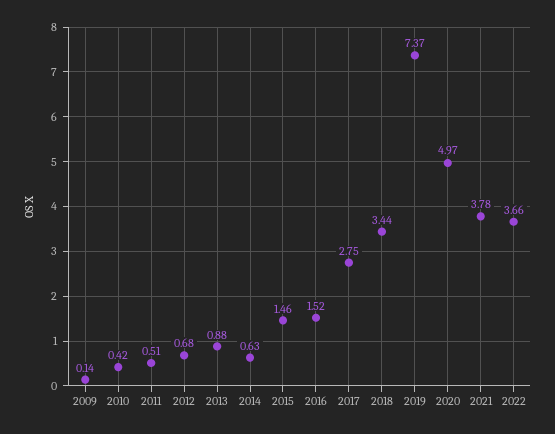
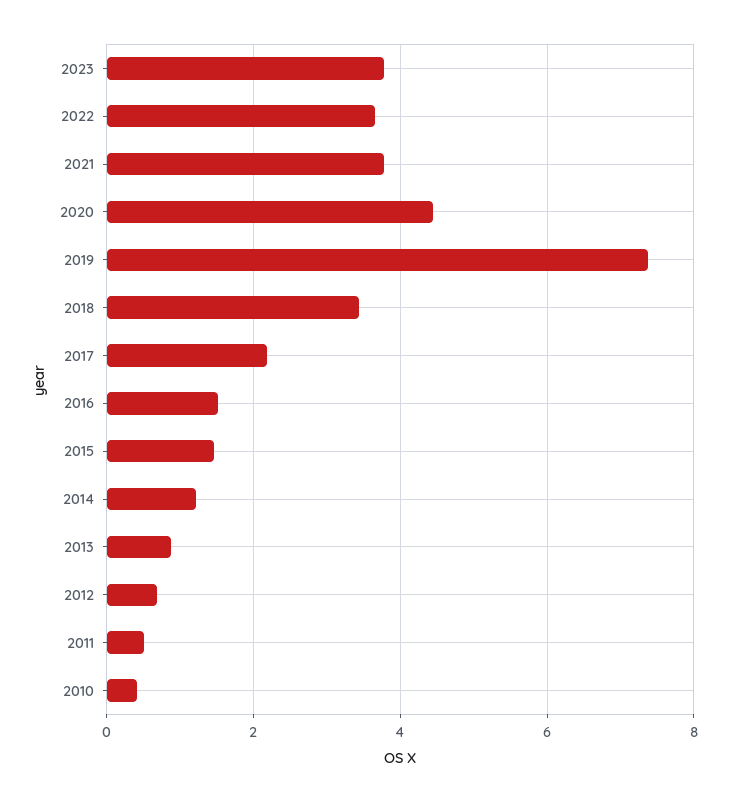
2009: 0.14 -> none
2014: 0.63 -> 1.2
2017: 2.75 -> 2.2
2020: 4.97 -> 4.4
2023: none -> 3.8

